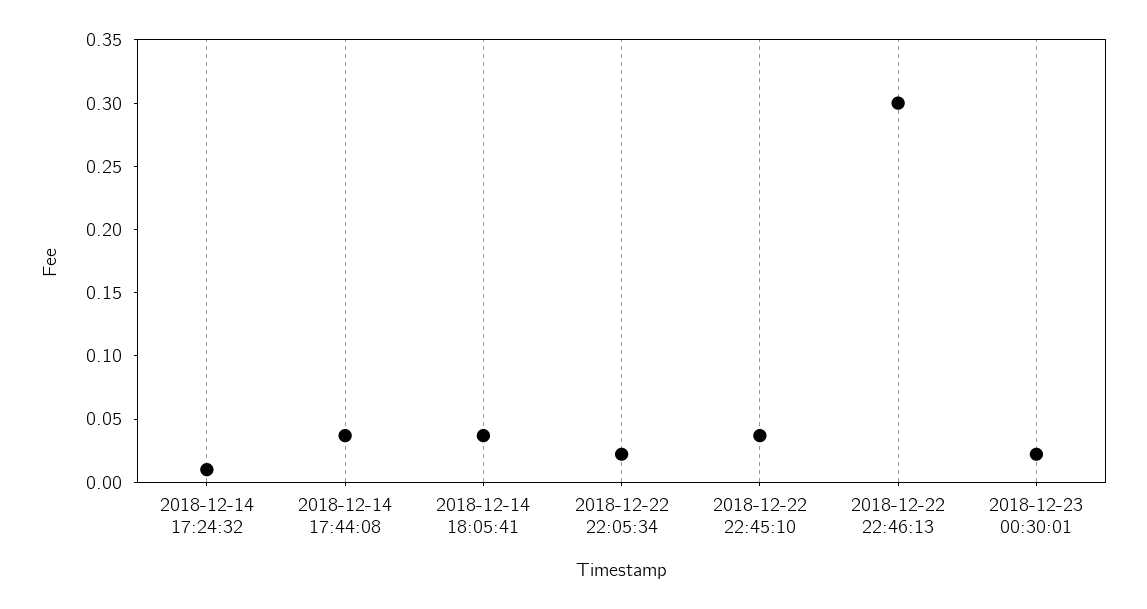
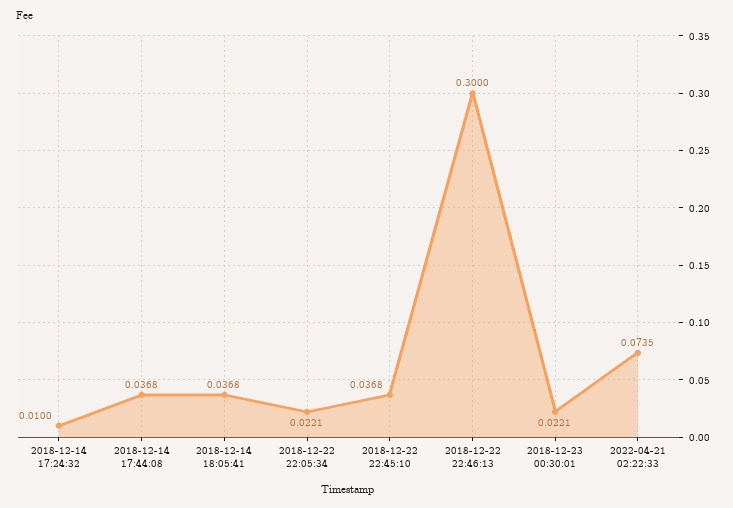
2022-04-21 02:22:33: none -> 0.0735

